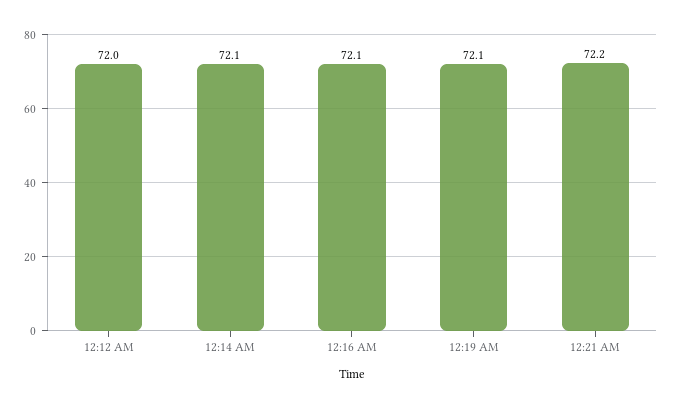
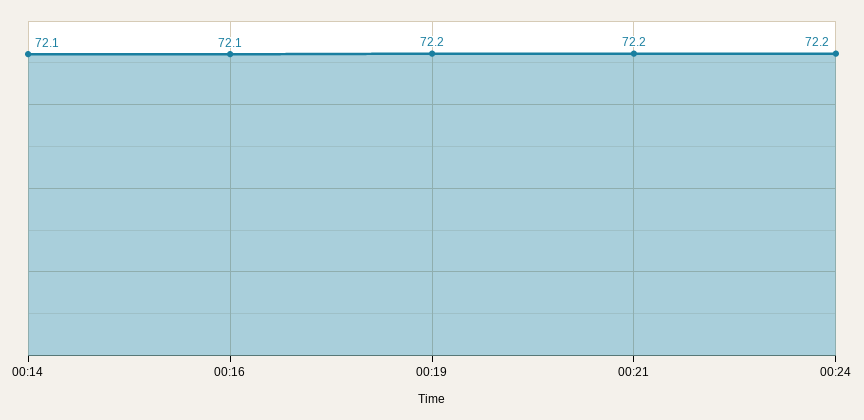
12:12 AM: 72 -> none
12:19 AM: 72.1 -> 72.2
00:24: none -> 72.2

